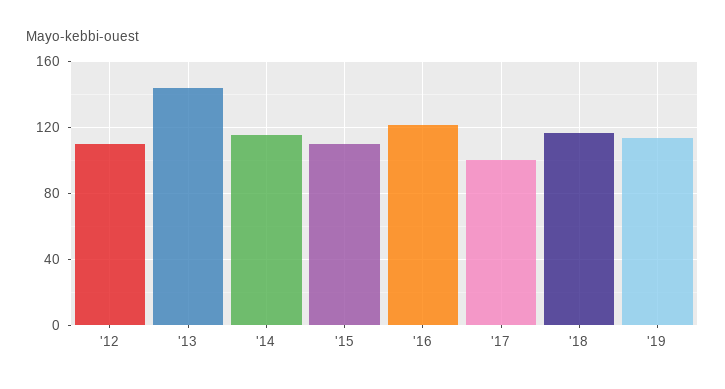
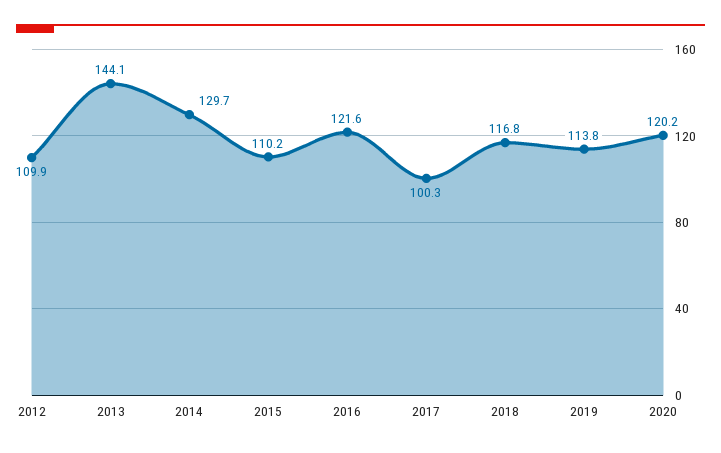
'14: 115 -> 129.7
2020: none -> 120.2

